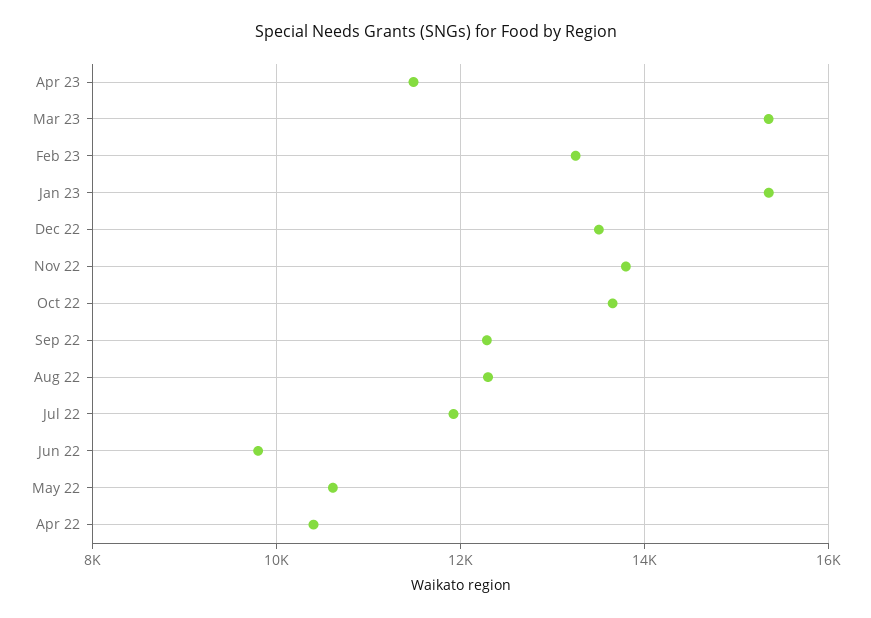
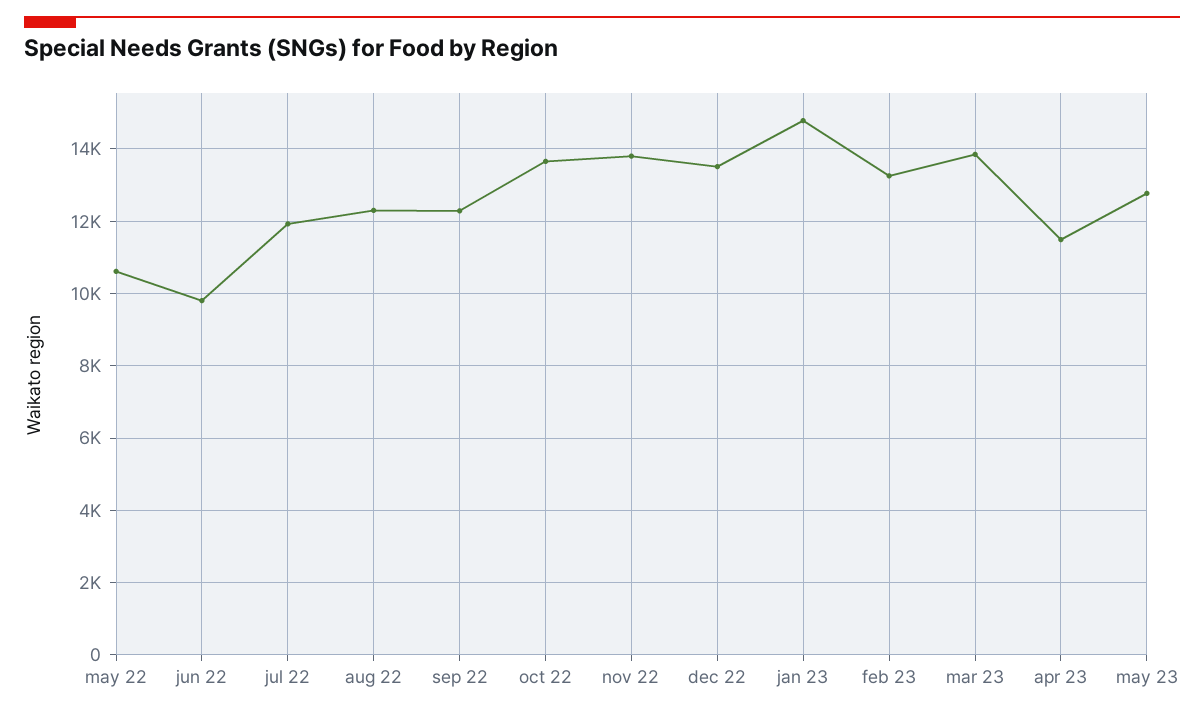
Mar 23: 15400 -> 13800
Jan 23: 15400 -> 14800
Apr 22: 10400 -> none
may 23: none -> 12800

